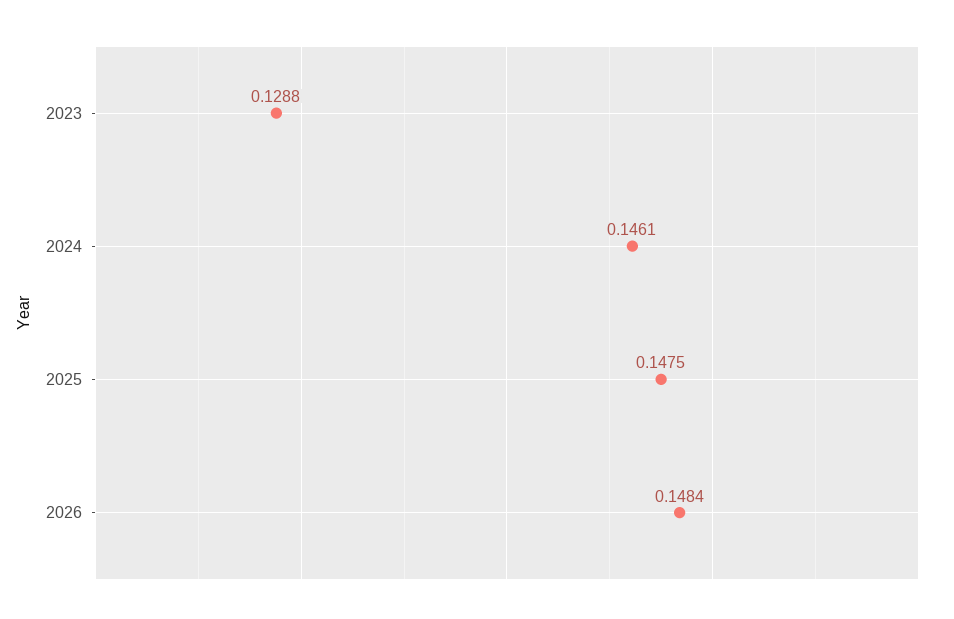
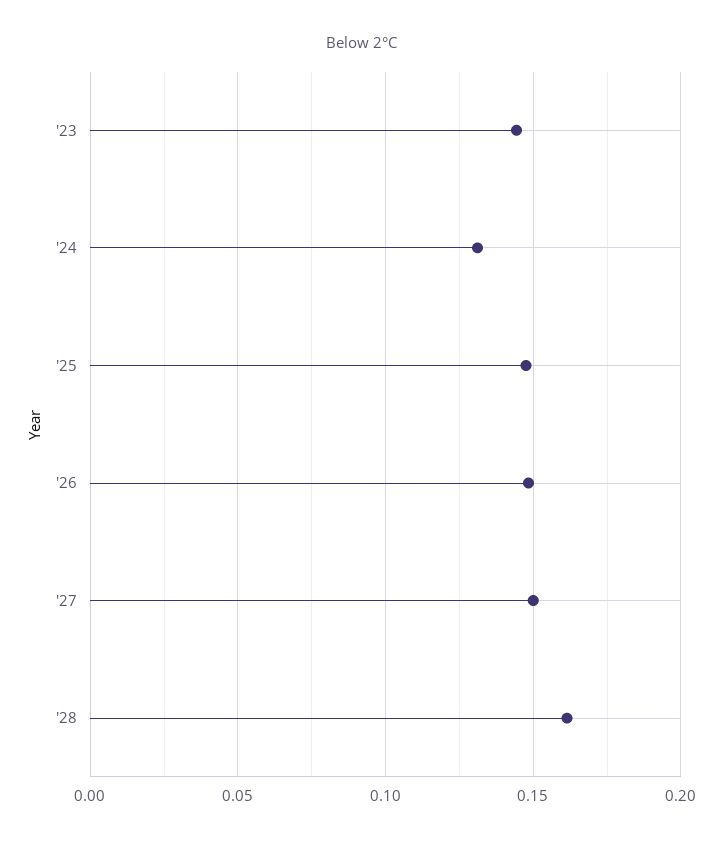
2023: 0.1288 -> 0.145
2024: 0.1461 -> 0.13
'27: none -> 0.15
'28: none -> 0.16

